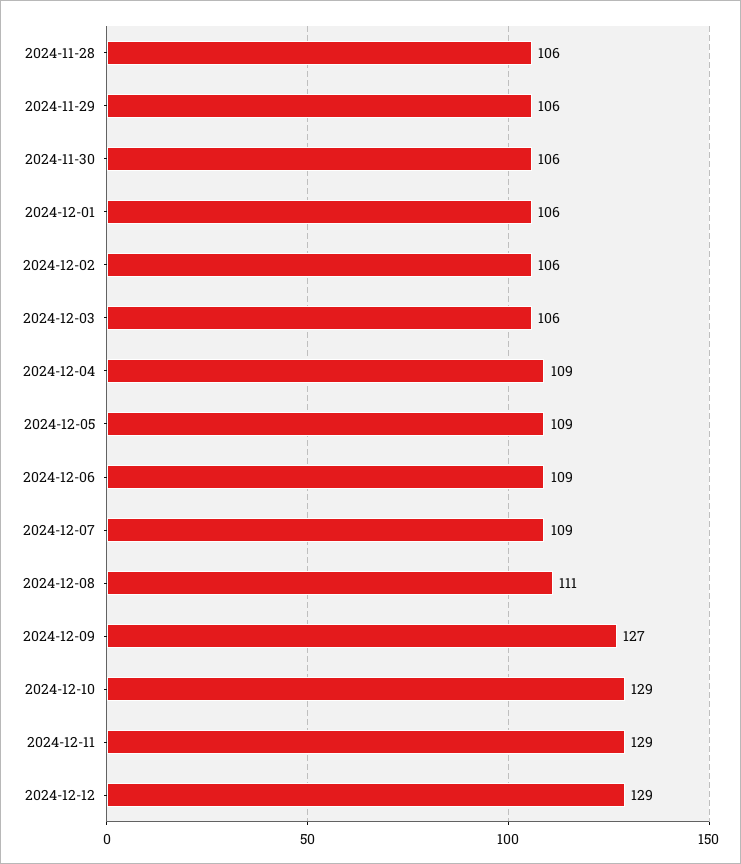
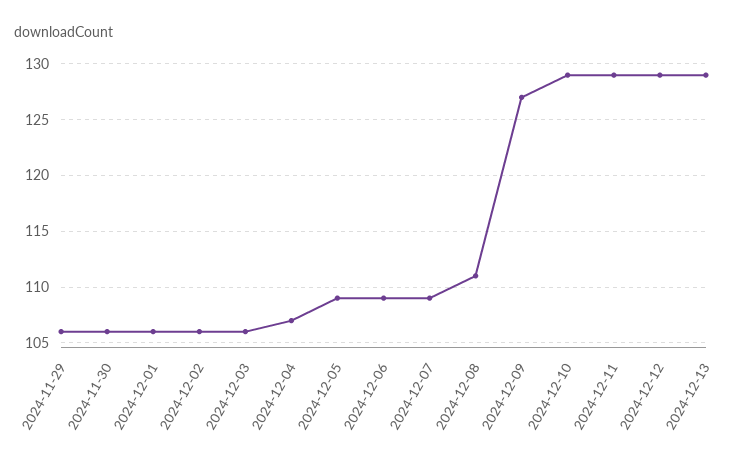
2024-11-28: 106 -> none
2024-12-04: 109 -> 107
2024-12-13: none -> 129

